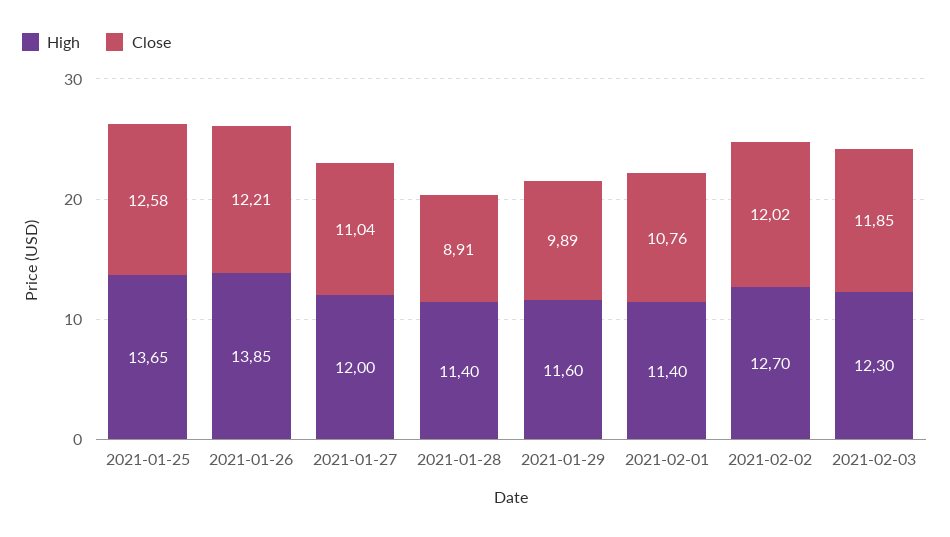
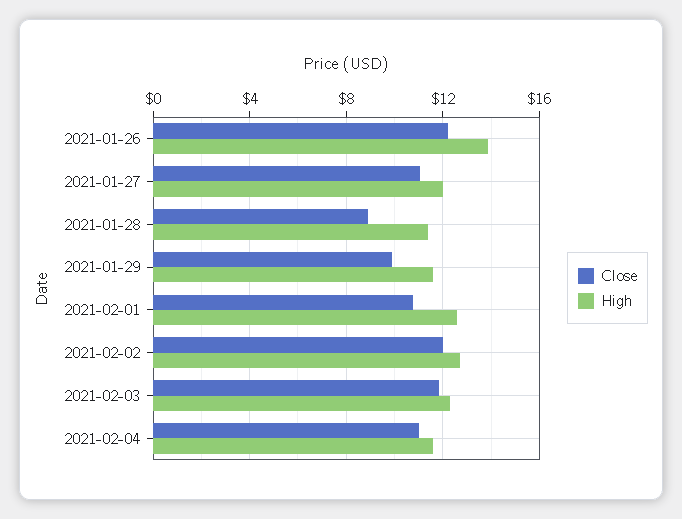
High, 2021-01-25: 13.65 -> none
Close, 2021-01-25: 12.58 -> none
High, 2021-02-01: 11.4 -> 12.5
Close, 2021-02-04: none -> 11
High, 2021-02-04: none -> 11.5

